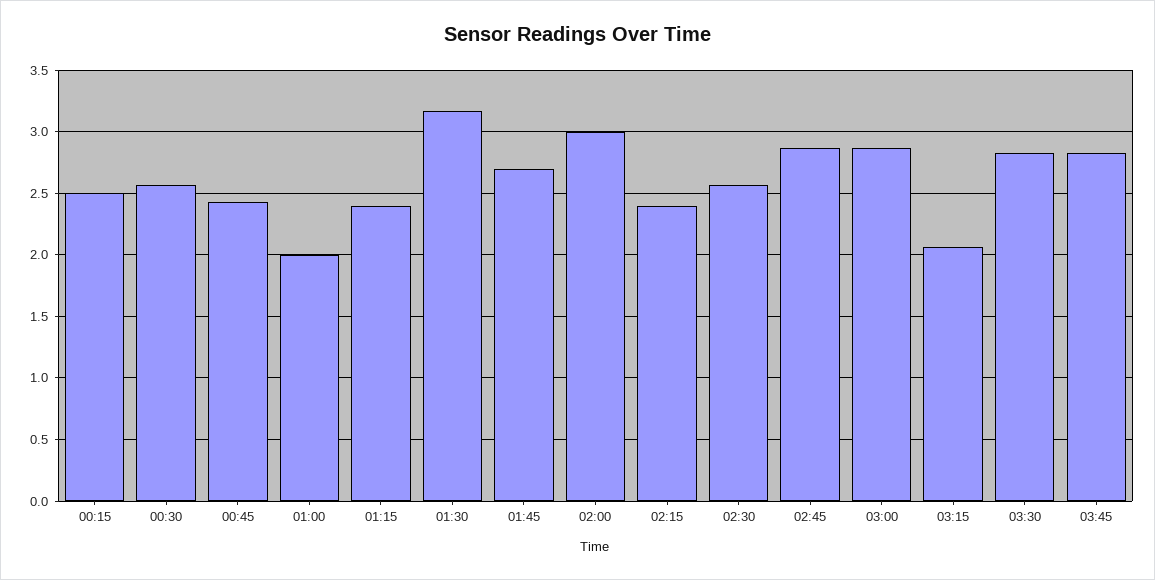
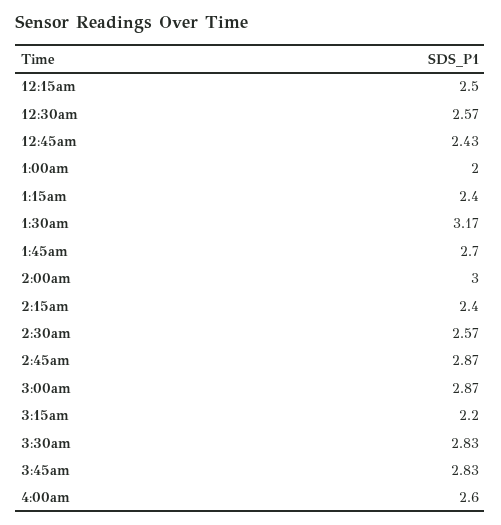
03:15: 2.05 -> 2.2
4:00am: none -> 2.6

